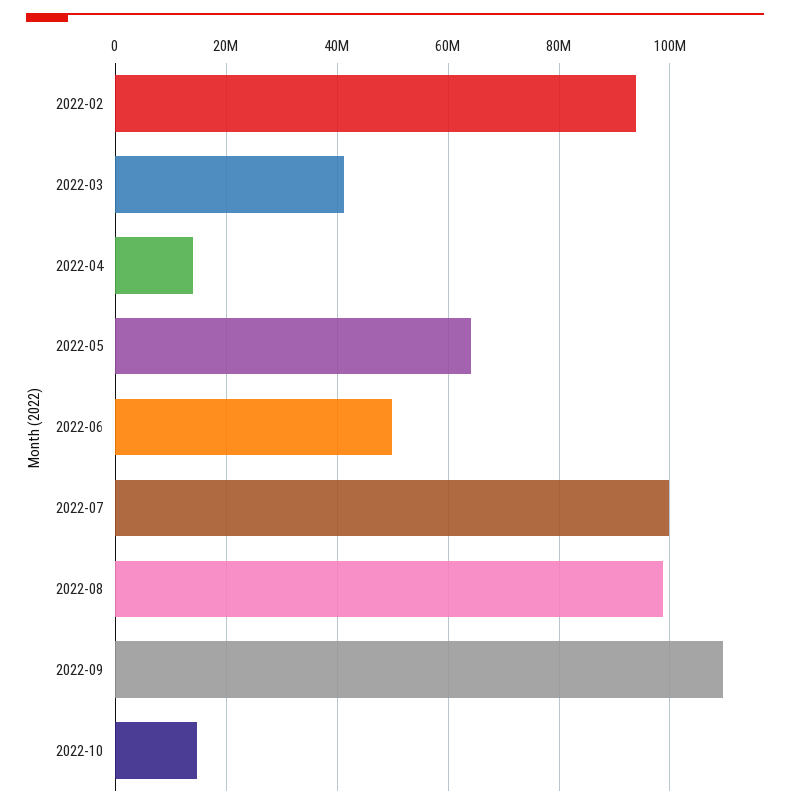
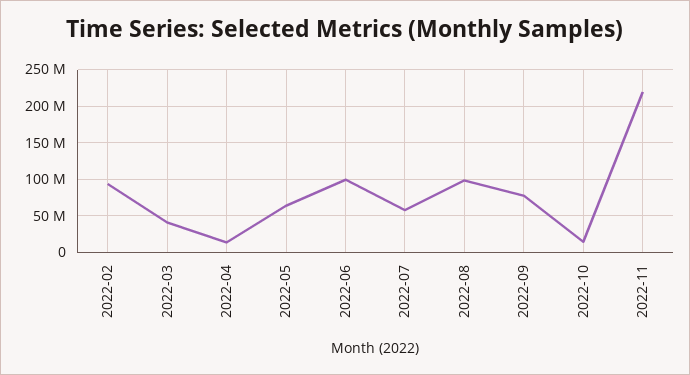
2022-06: 50000000 -> 100000000
2022-07: 100000000 -> 60000000
2022-09: 110000000 -> 80000000
2022-11: none -> 220000000

